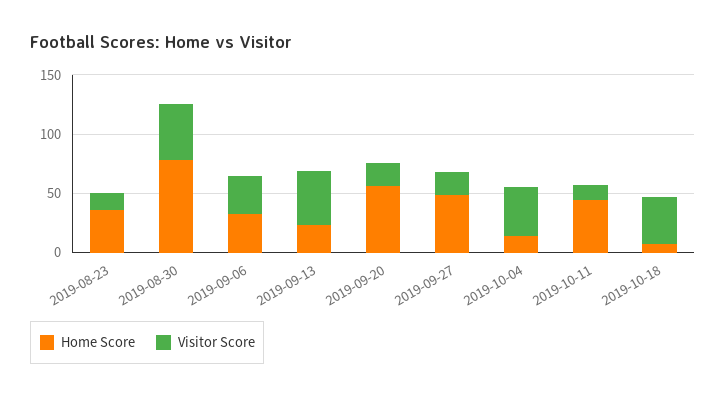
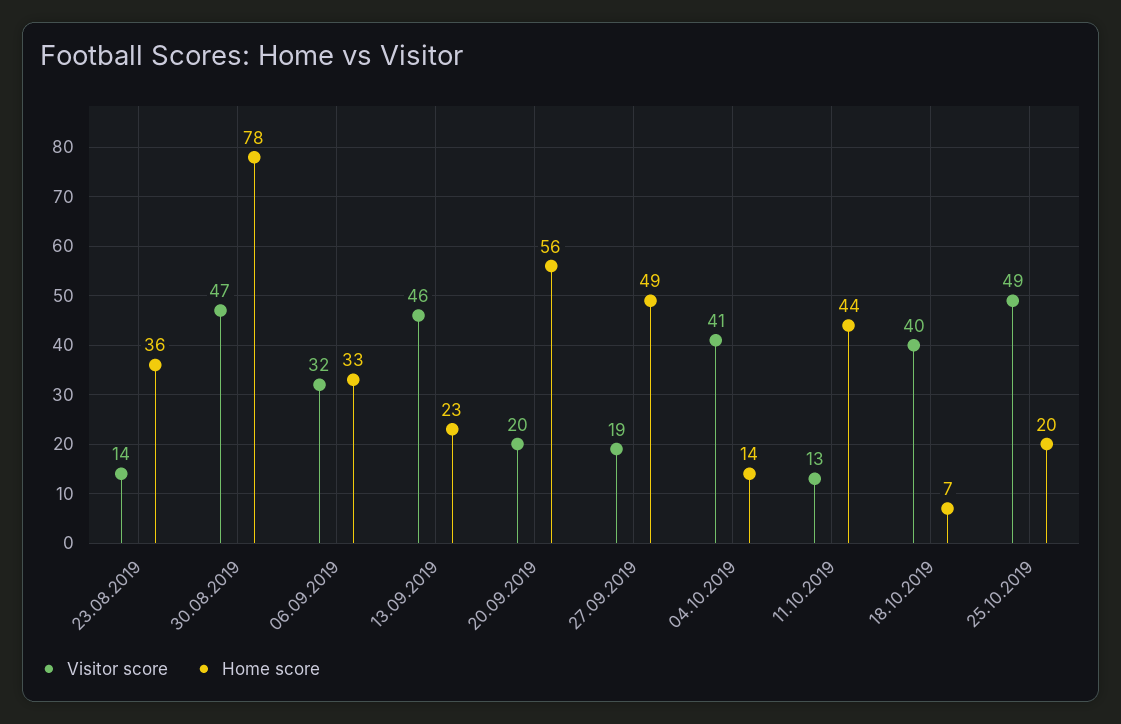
Visitor Score, 25.10.2019: none -> 49
Home Score, 25.10.2019: none -> 20

